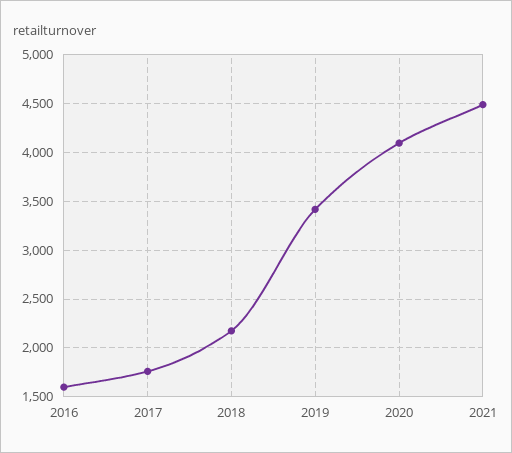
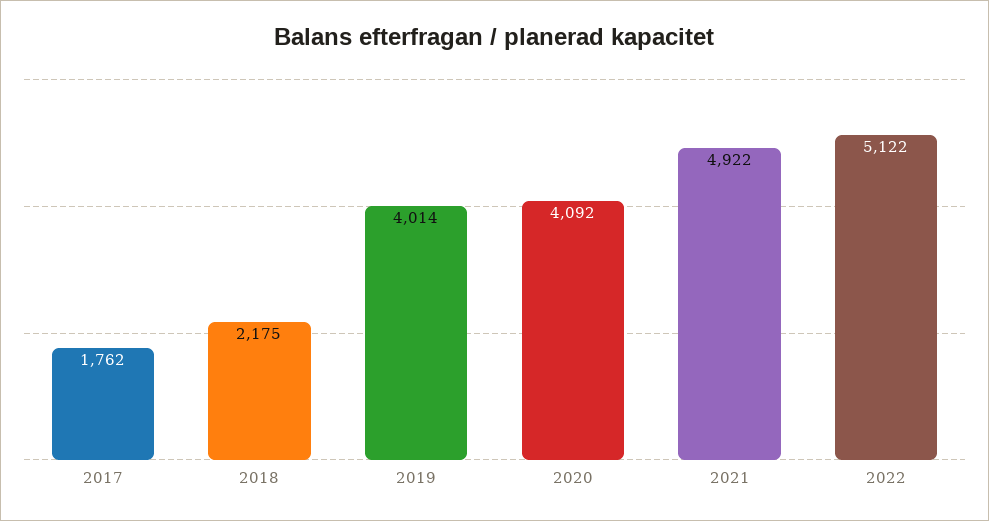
2016: 1600 -> none
2019: 3400 -> 4014
2021: 4500 -> 4922
2022: none -> 5122

